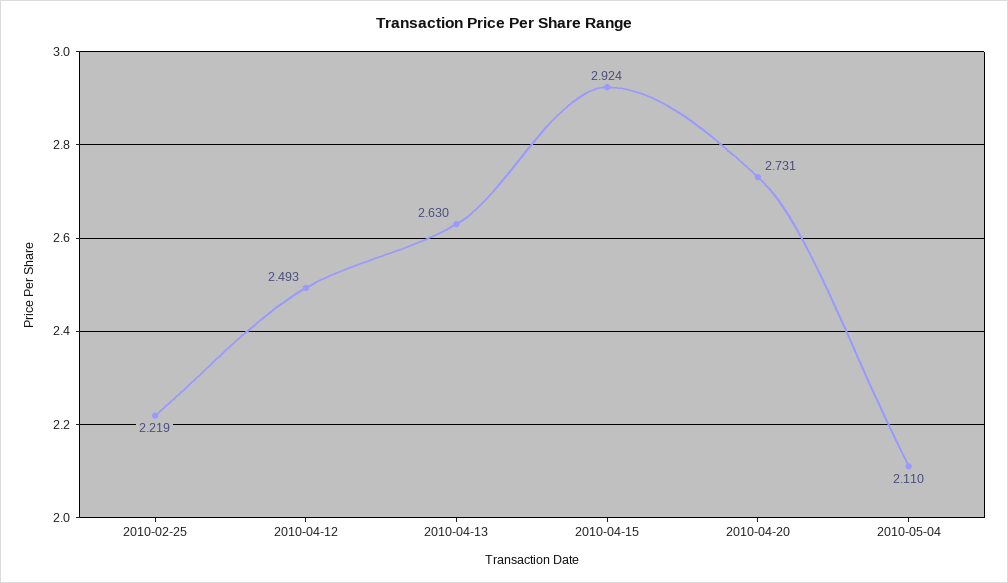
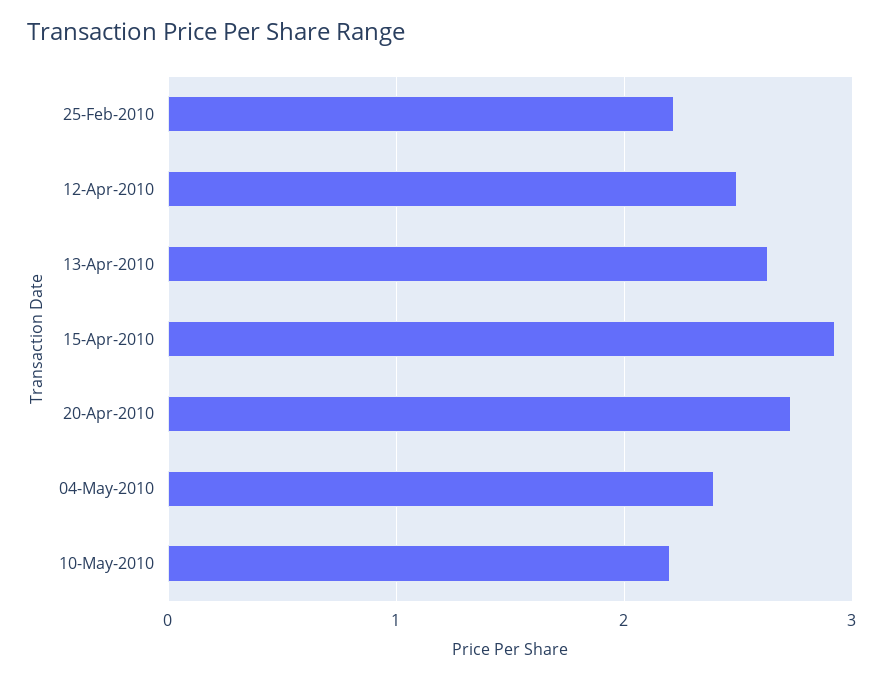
2010-05-04: 2.11 -> 2.4
10-May-2010: none -> 2.2

